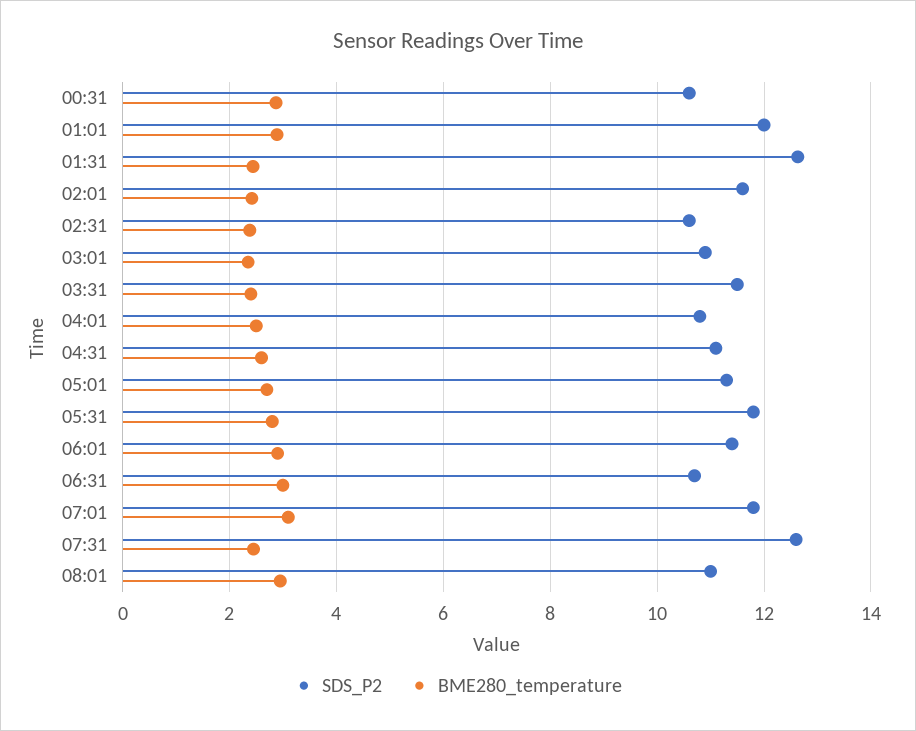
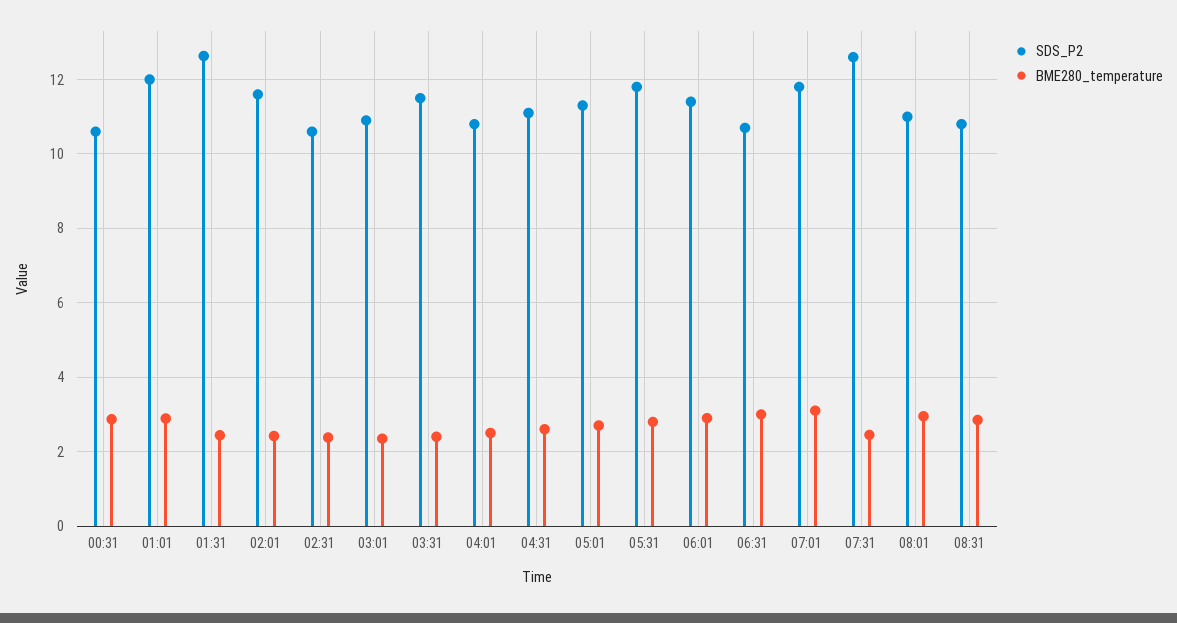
SDS_P2, 08:31: none -> 10.8
BME280_temperature, 08:31: none -> 2.8

